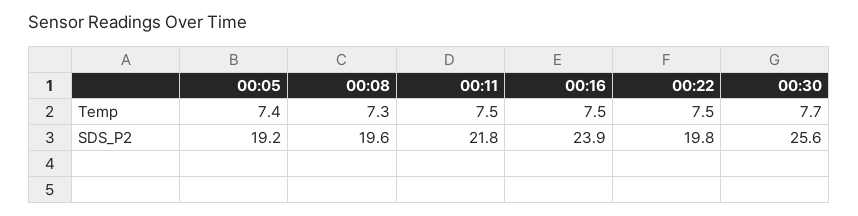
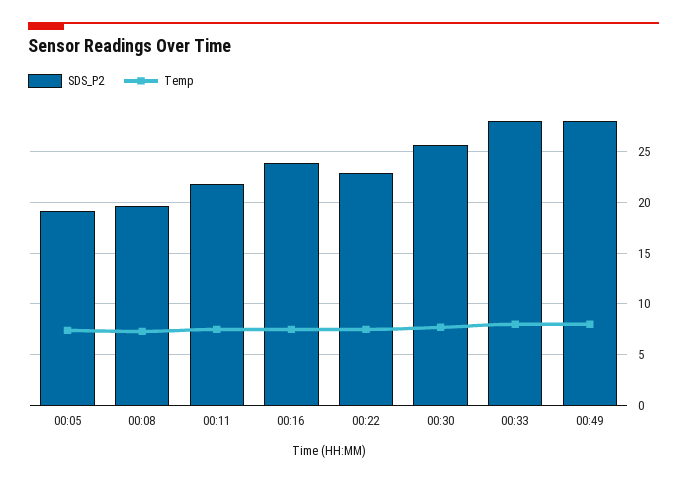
SDS_P2, 00:22: 19.8 -> 23
SDS_P2, 00:33: none -> 28
Temp, 00:33: none -> 8
SDS_P2, 00:49: none -> 28
Temp, 00:49: none -> 8

